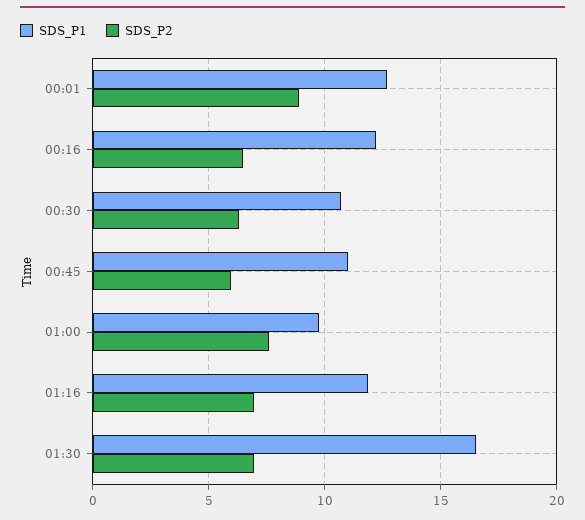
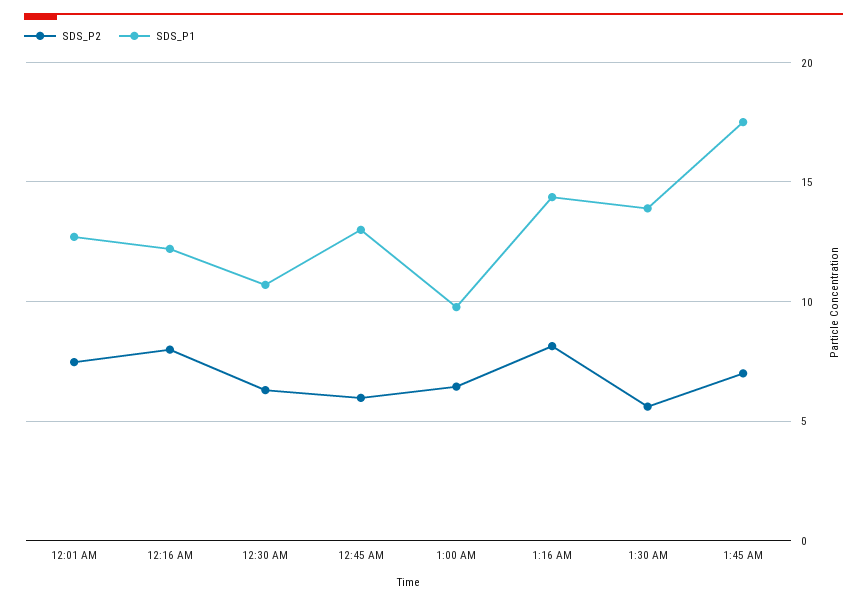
SDS_P2, 00:01: 9 -> 7.5
SDS_P2, 00:16: 6.5 -> 8
SDS_P1, 00:45: 11 -> 13
SDS_P2, 01:00: 7.5 -> 6.5
SDS_P1, 01:16: 12 -> 14.5
SDS_P2, 01:16: 7 -> 8
SDS_P1, 01:30: 16.5 -> 14
SDS_P2, 01:30: 7 -> 5.5
SDS_P2, 1:45 AM: none -> 7
SDS_P1, 1:45 AM: none -> 17.5

